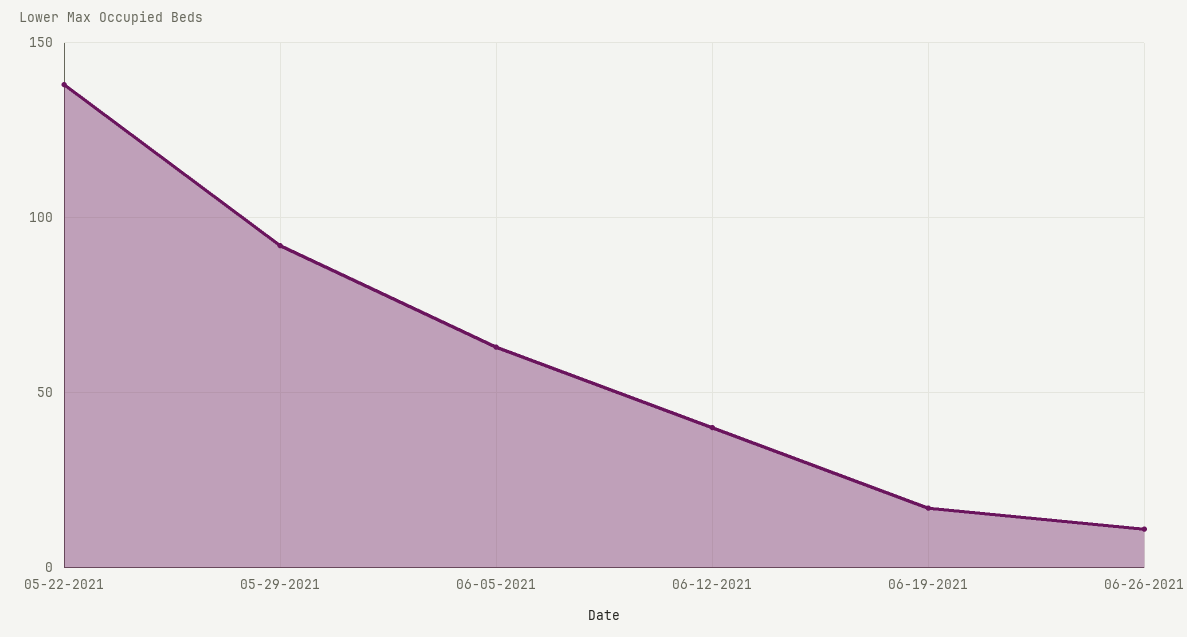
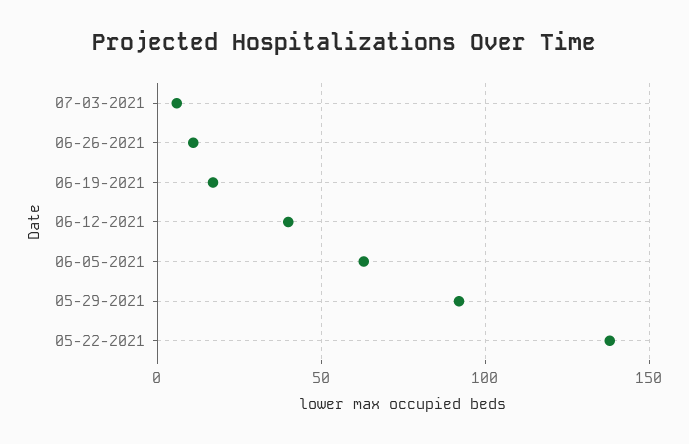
07-03-2021: none -> 5

